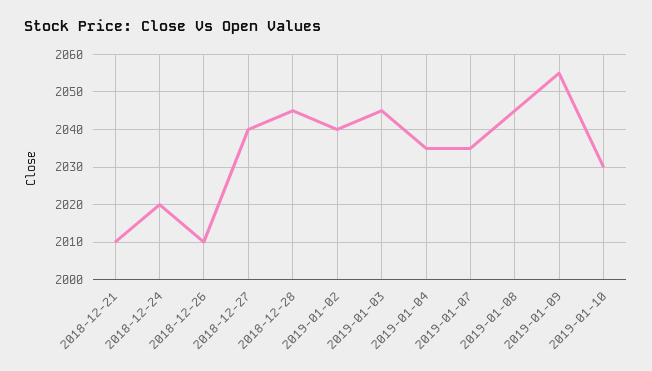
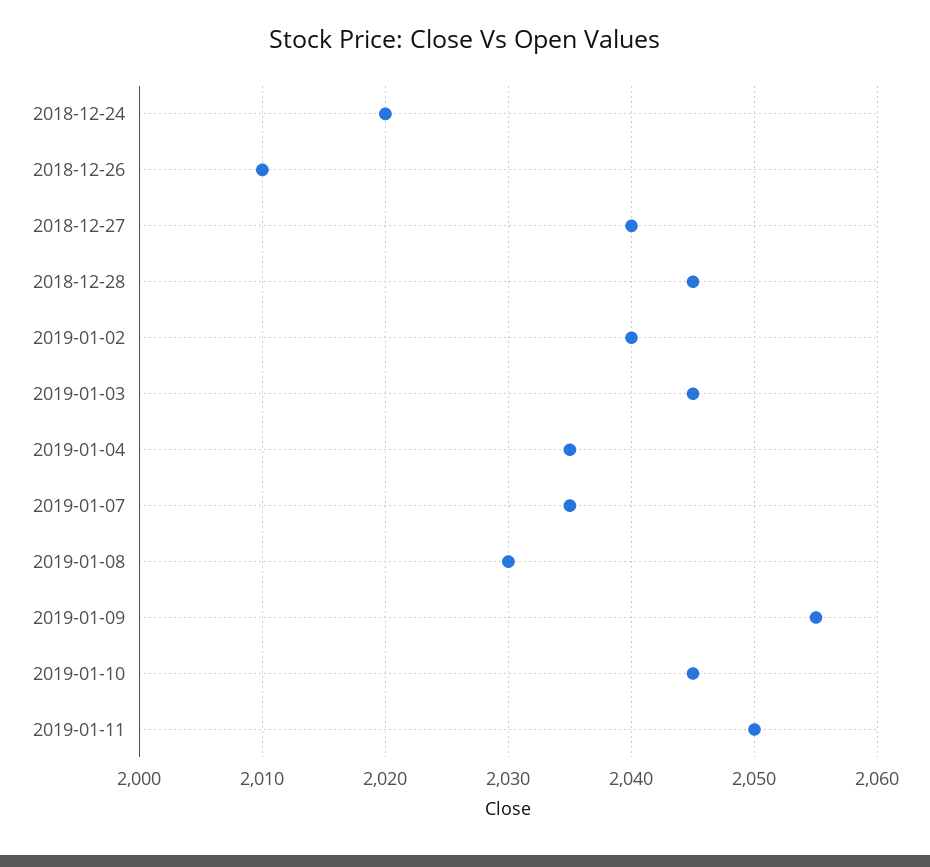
2018-12-21: 2010 -> none
2019-01-08: 2045 -> 2030
2019-01-10: 2030 -> 2045
2019-01-11: none -> 2050

